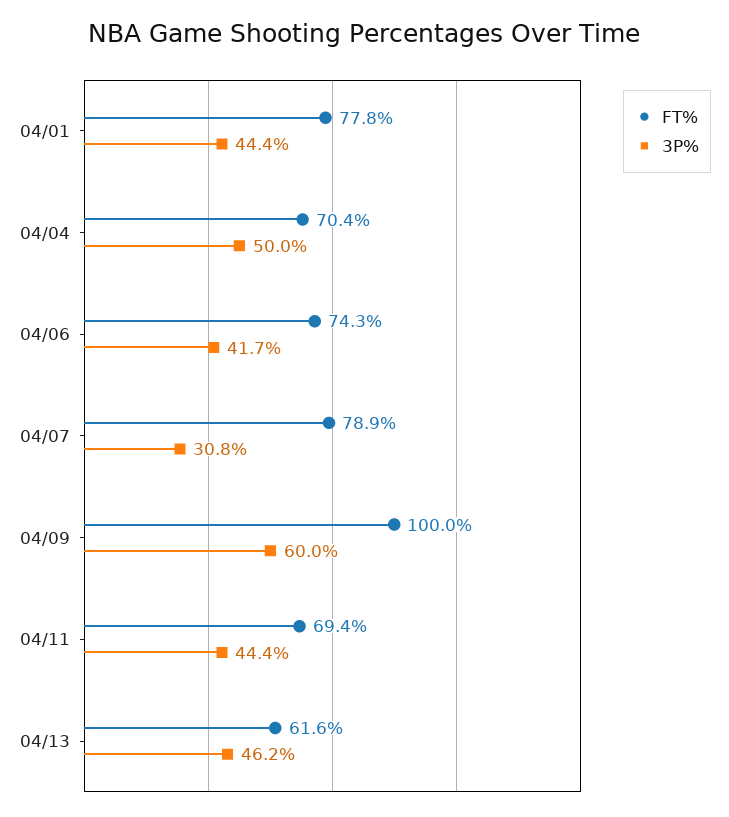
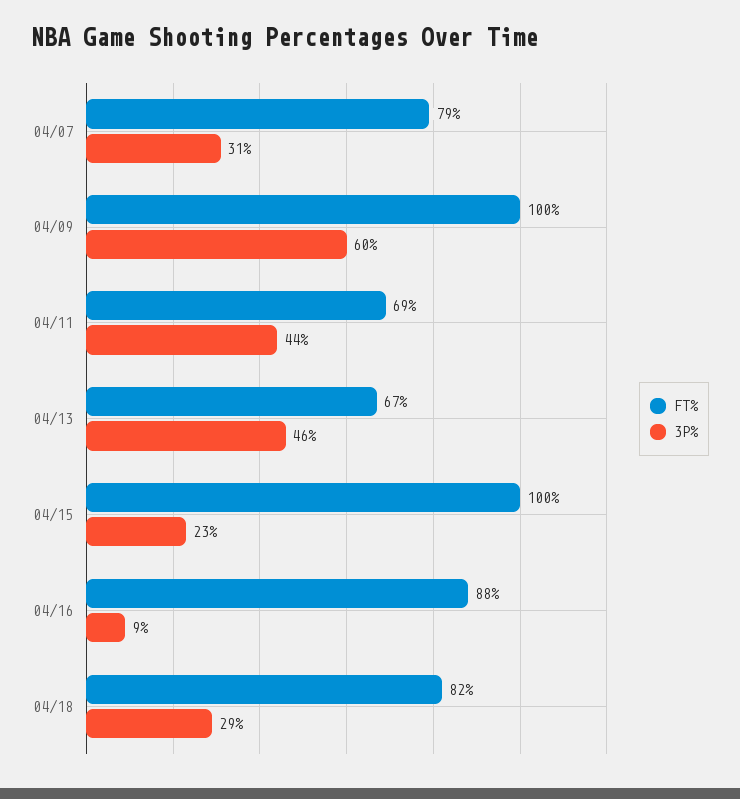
FT%, 04/01: 77.8 -> none
3P%, 04/01: 44.4 -> none
FT%, 04/04: 70.4 -> none
3P%, 04/04: 50 -> none
FT%, 04/06: 74.3 -> none
3P%, 04/06: 41.7 -> none
FT%, 04/13: 61.6 -> 67
FT%, 04/15: none -> 100
3P%, 04/15: none -> 23
FT%, 04/16: none -> 88
3P%, 04/16: none -> 9
FT%, 04/18: none -> 82
3P%, 04/18: none -> 29

